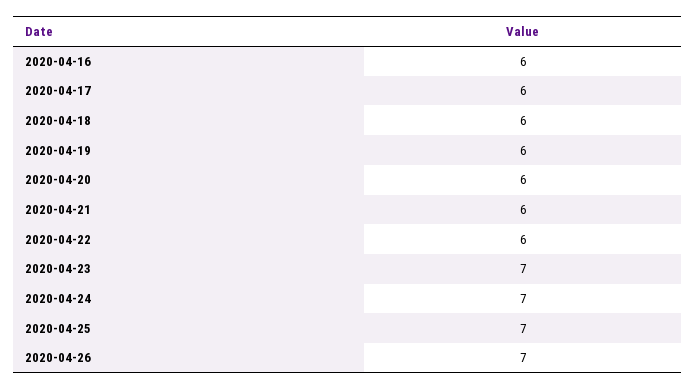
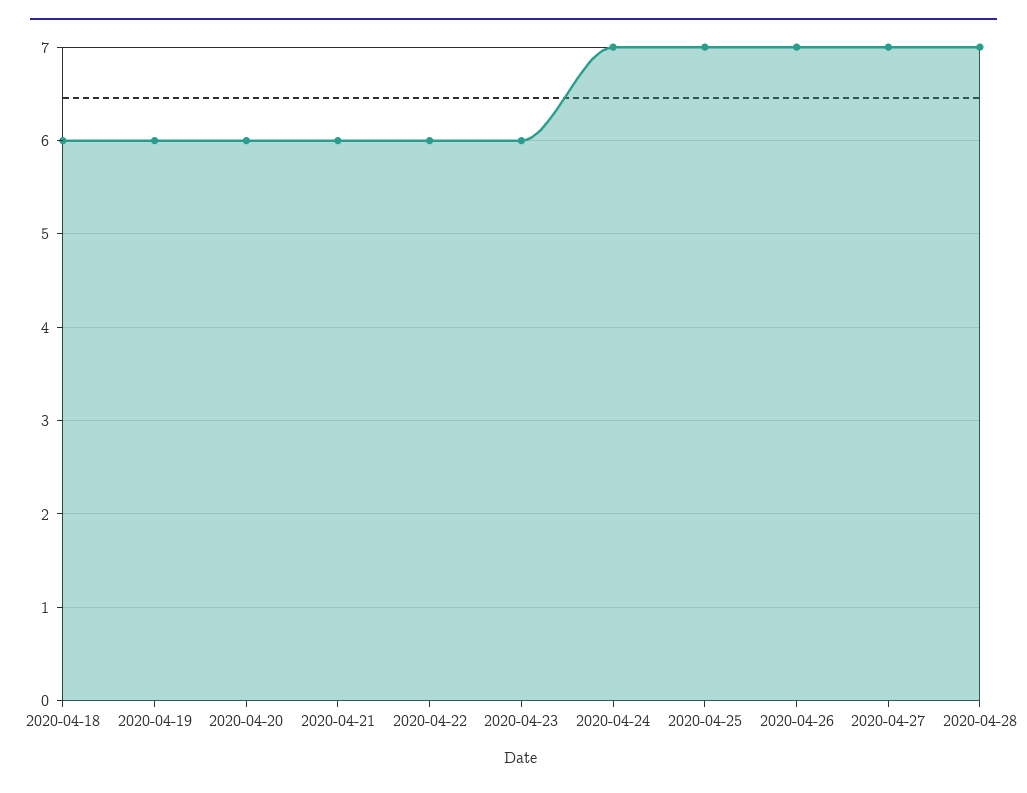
2020-04-16: 6 -> none
2020-04-17: 6 -> none
2020-04-23: 7 -> 6
2020-04-27: none -> 7
2020-04-28: none -> 7

